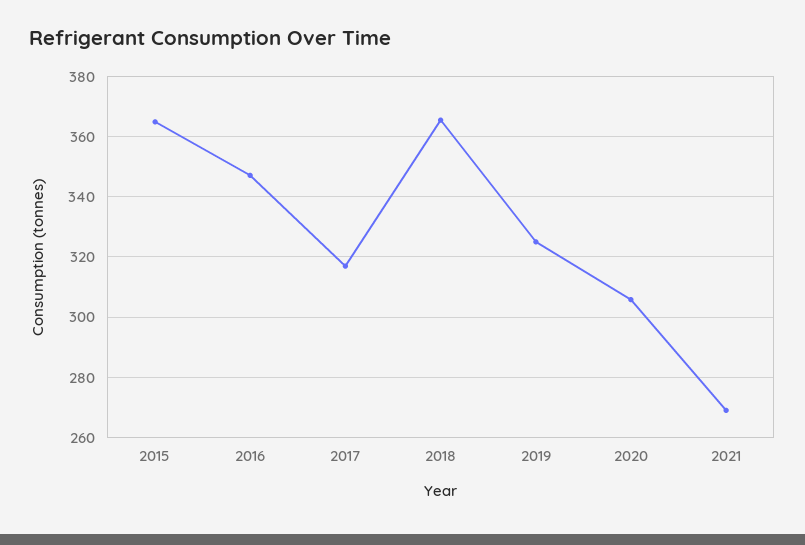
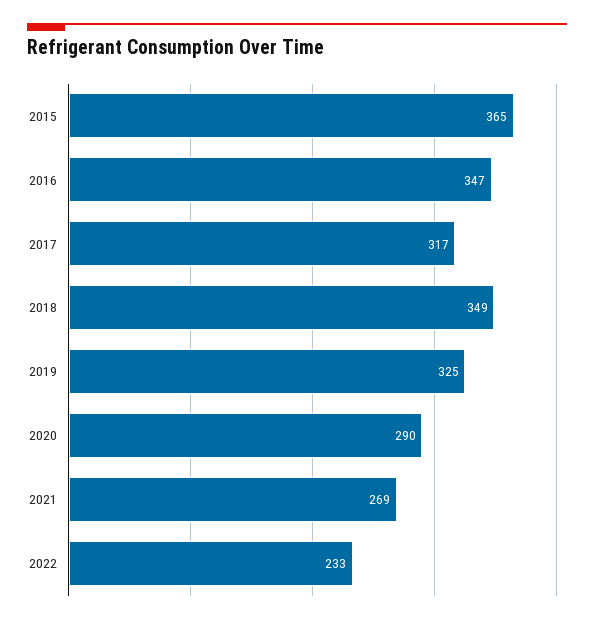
2018: 366 -> 349
2020: 306 -> 290
2022: none -> 233

